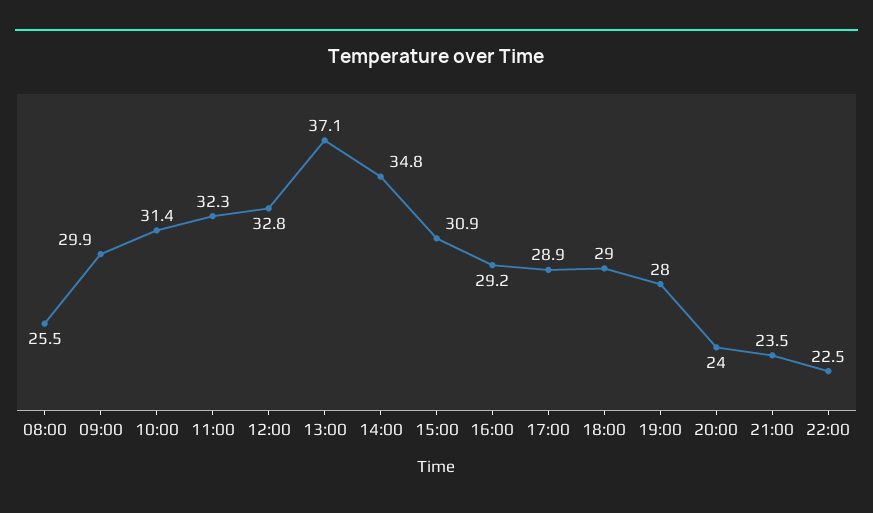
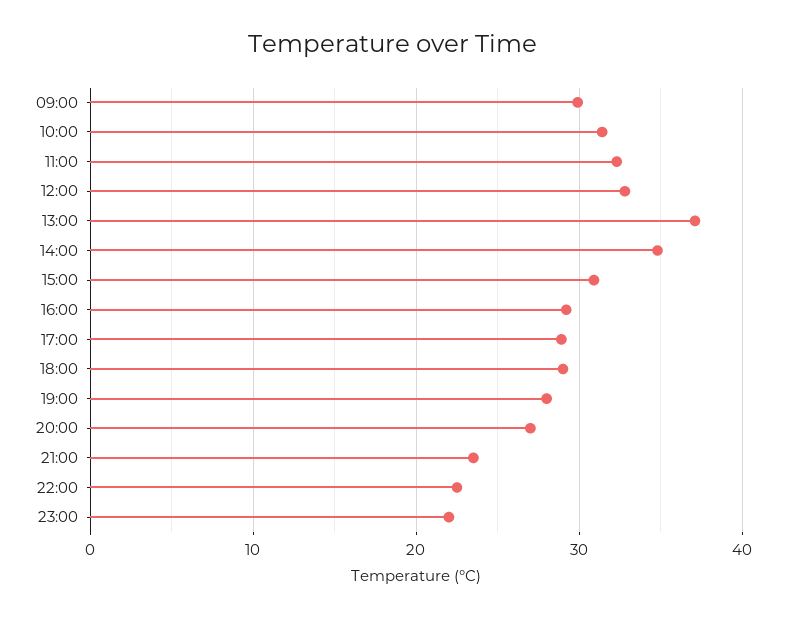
08:00: 25.5 -> none
20:00: 24 -> 27
23:00: none -> 22

